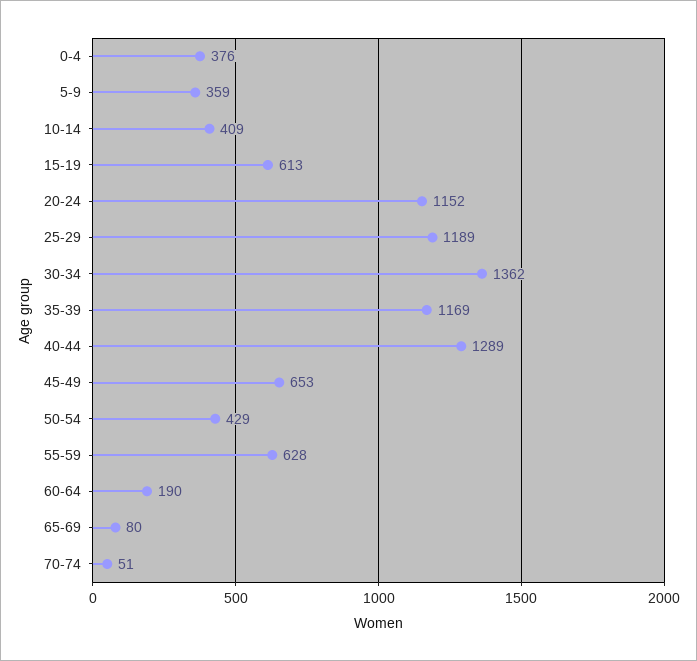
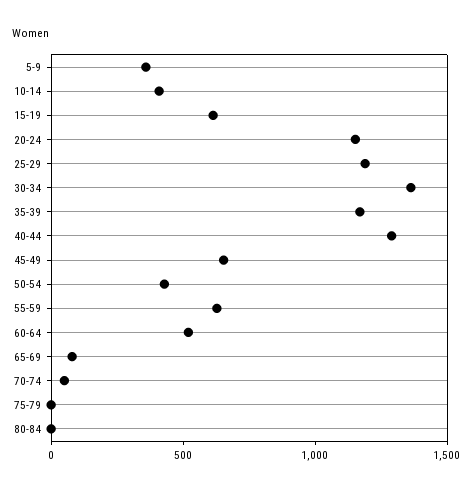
0-4: 376 -> none
60-64: 190 -> 500
75-79: none -> 0
80-84: none -> 0

